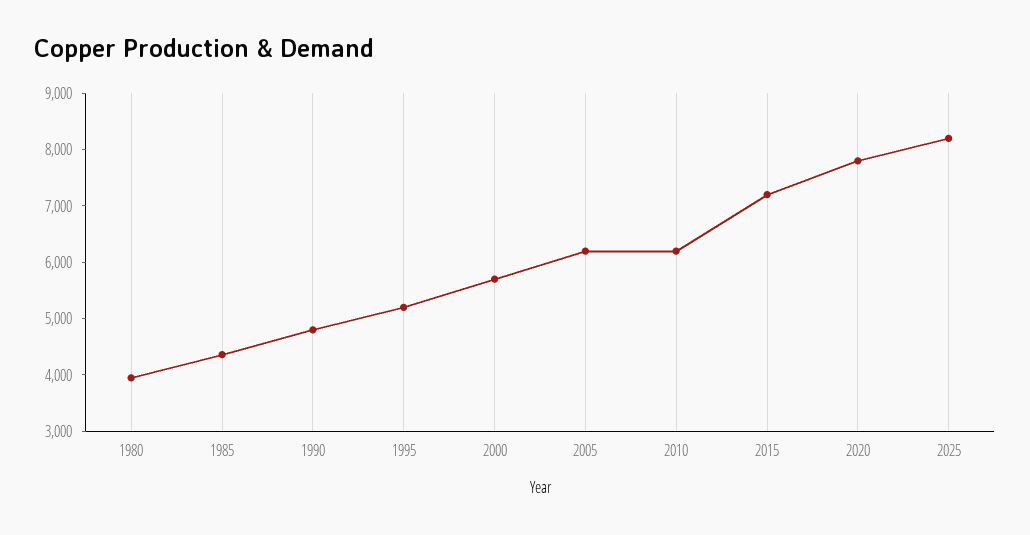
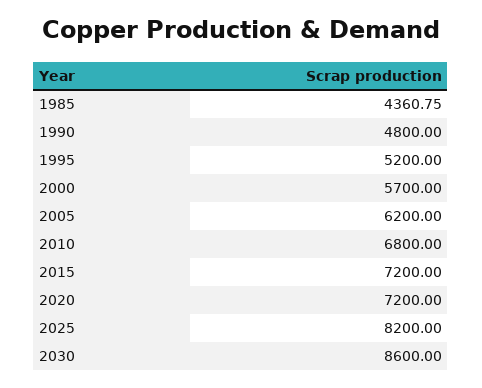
1980: 4000 -> none
2010: 6200 -> 6800
2020: 7800 -> 7200
2030: none -> 8600

